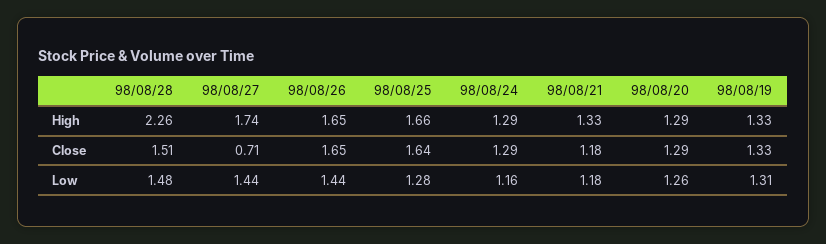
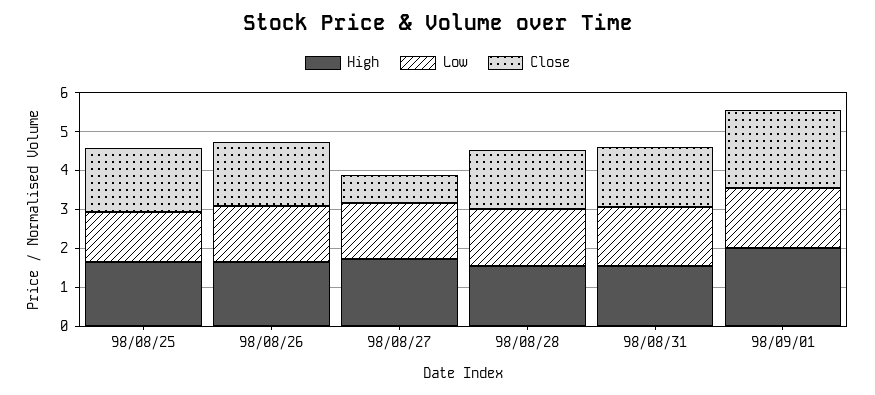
High, 98/08/28: 2.26 -> 1.5
High, 98/08/24: 1.29 -> none
High, 98/08/21: 1.33 -> none
High, 98/08/20: 1.29 -> none
High, 98/08/19: 1.33 -> none
Close, 98/08/24: 1.29 -> none
Close, 98/08/21: 1.18 -> none
Close, 98/08/20: 1.29 -> none
Close, 98/08/19: 1.33 -> none
Low, 98/08/24: 1.16 -> none
Low, 98/08/21: 1.18 -> none
Low, 98/08/20: 1.26 -> none
Low, 98/08/19: 1.31 -> none
High, 98/08/31: none -> 1.5
Low, 98/08/31: none -> 1.5
Close, 98/08/31: none -> 1.5
High, 98/09/01: none -> 2
Low, 98/09/01: none -> 1.5
Close, 98/09/01: none -> 2

